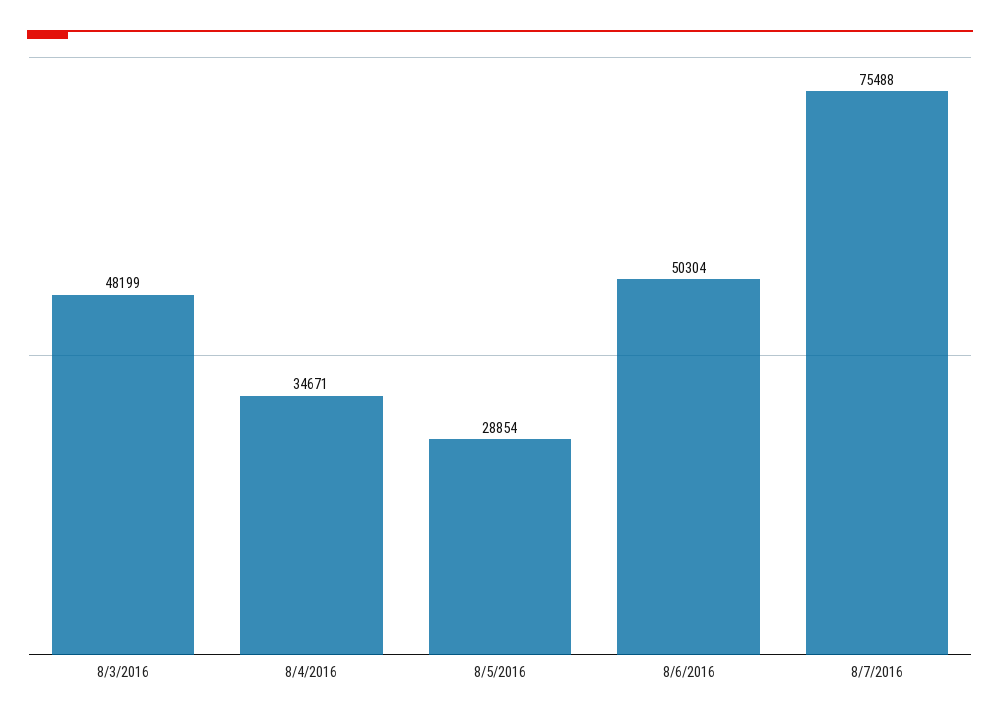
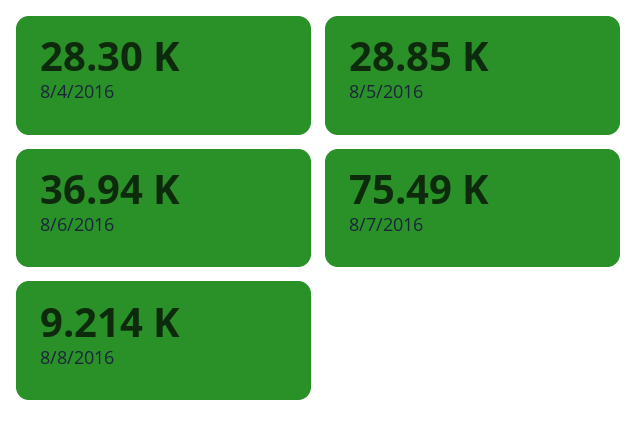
8/3/2016: 48199 -> none
8/4/2016: 34671 -> 28300
8/6/2016: 50304 -> 36940
8/8/2016: none -> 9214

